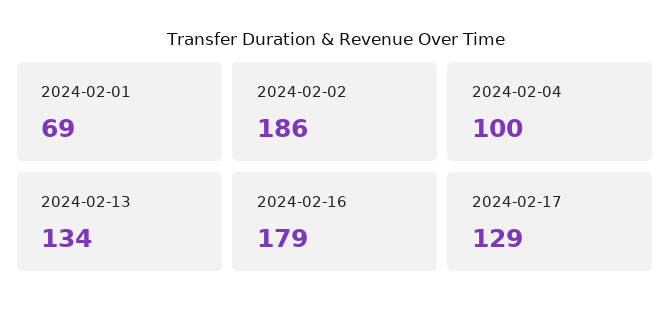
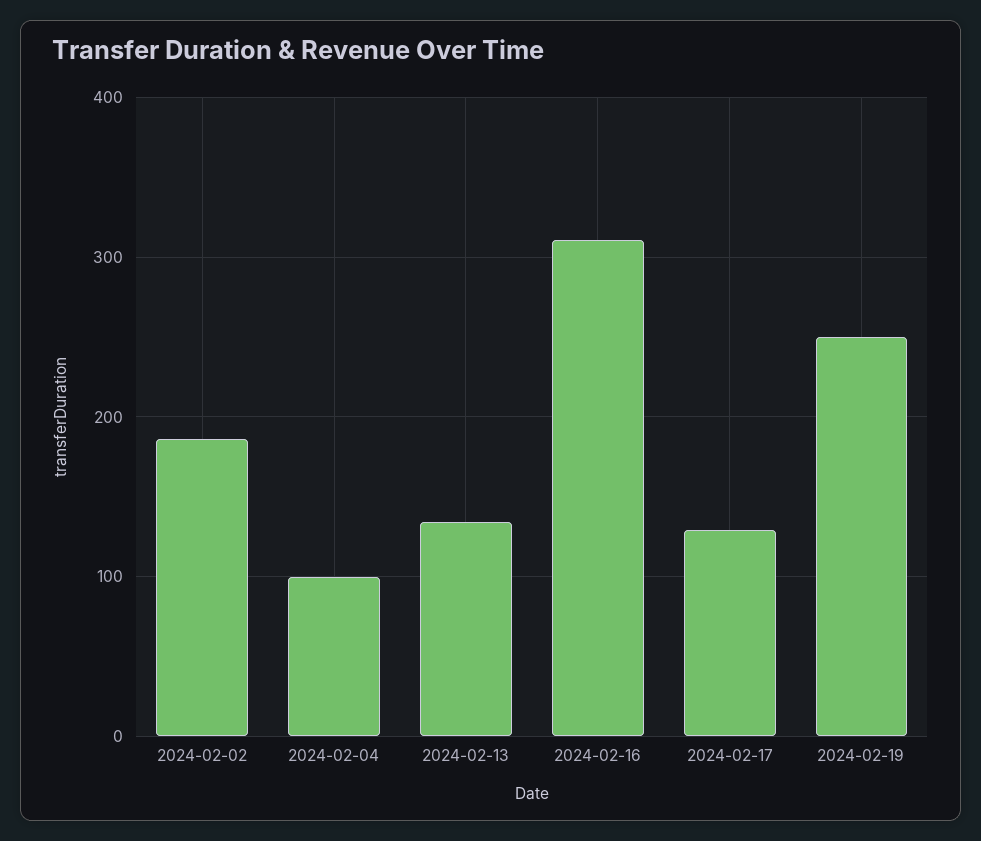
2024-02-01: 69 -> none
2024-02-16: 179 -> 310
2024-02-19: none -> 250

